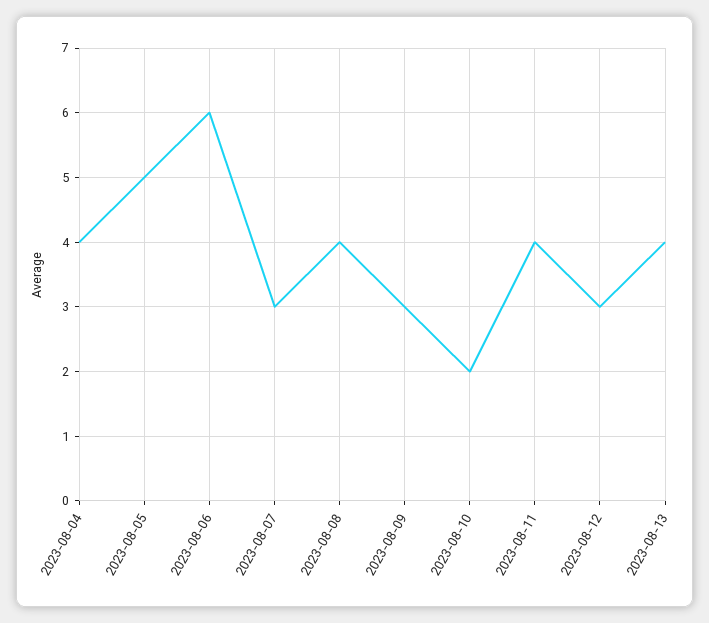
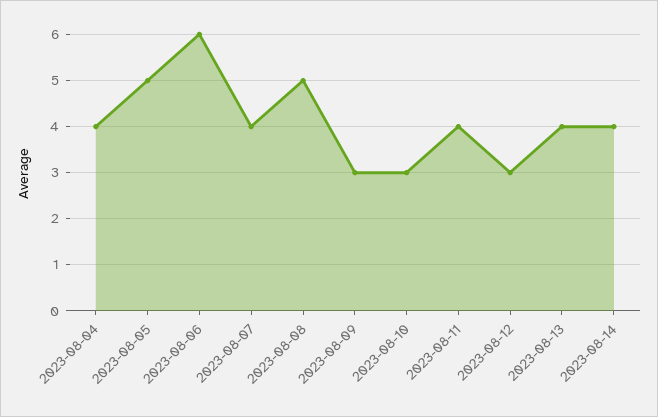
2023-08-07: 3 -> 4
2023-08-08: 4 -> 5
2023-08-10: 2 -> 3
2023-08-14: none -> 4

